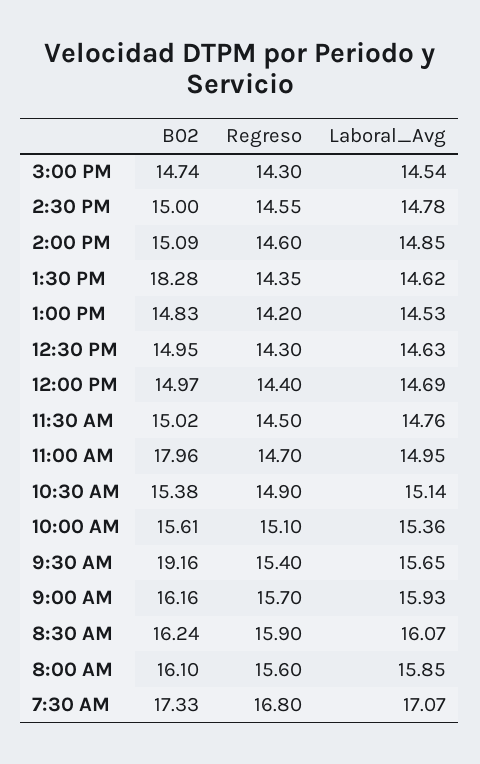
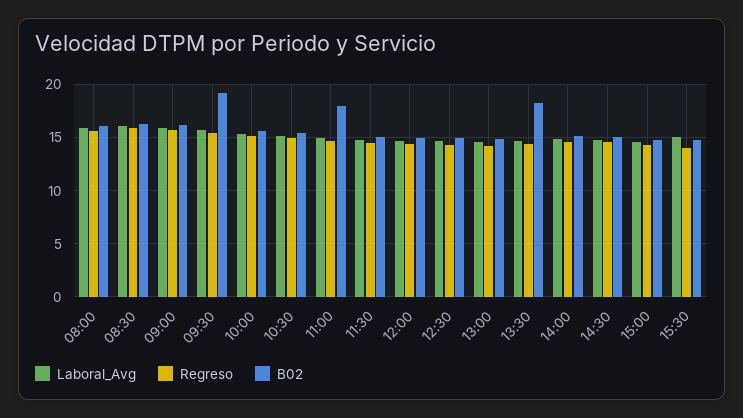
B02, 7:30 AM: 17.33 -> none
Regreso, 7:30 AM: 16.8 -> none
Laboral_Avg, 7:30 AM: 17.07 -> none
Laboral_Avg, 15:30: none -> 15
Regreso, 15:30: none -> 14
B02, 15:30: none -> 15

